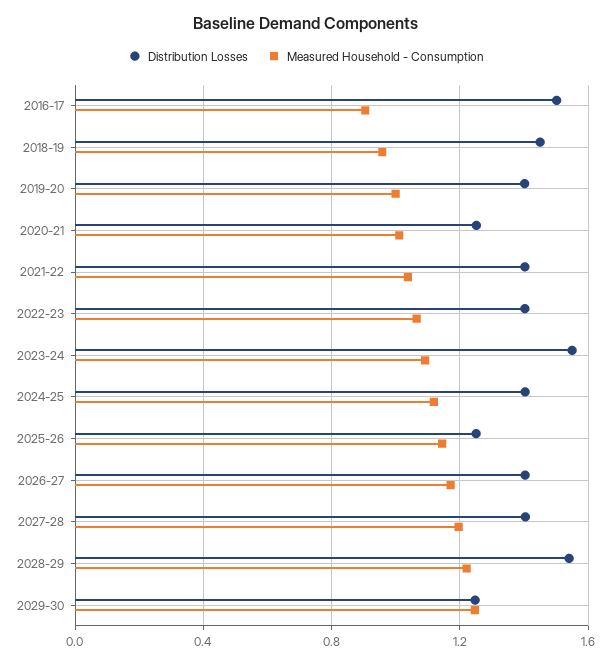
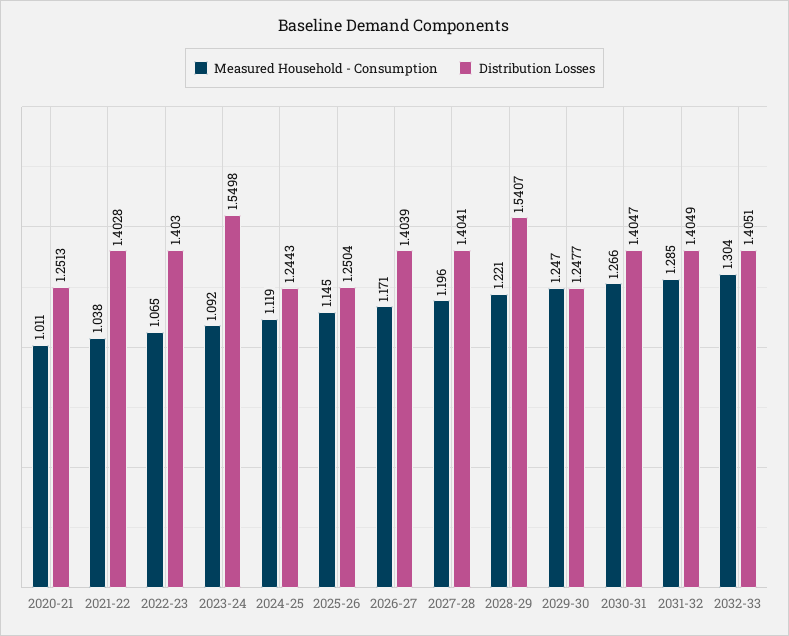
Distribution Losses, 2016-17: 1.5 -> none
Measured Household - Consumption, 2016-17: 0.9 -> none
Distribution Losses, 2018-19: 1.45 -> none
Measured Household - Consumption, 2018-19: 0.95 -> none
Distribution Losses, 2019-20: 1.4 -> none
Measured Household - Consumption, 2019-20: 1 -> none
Distribution Losses, 2024-25: 1.4 -> 1.2443
Measured Household - Consumption, 2030-31: none -> 1.266
Distribution Losses, 2030-31: none -> 1.4047
Measured Household - Consumption, 2031-32: none -> 1.285
Distribution Losses, 2031-32: none -> 1.4049
Measured Household - Consumption, 2032-33: none -> 1.304
Distribution Losses, 2032-33: none -> 1.4051

